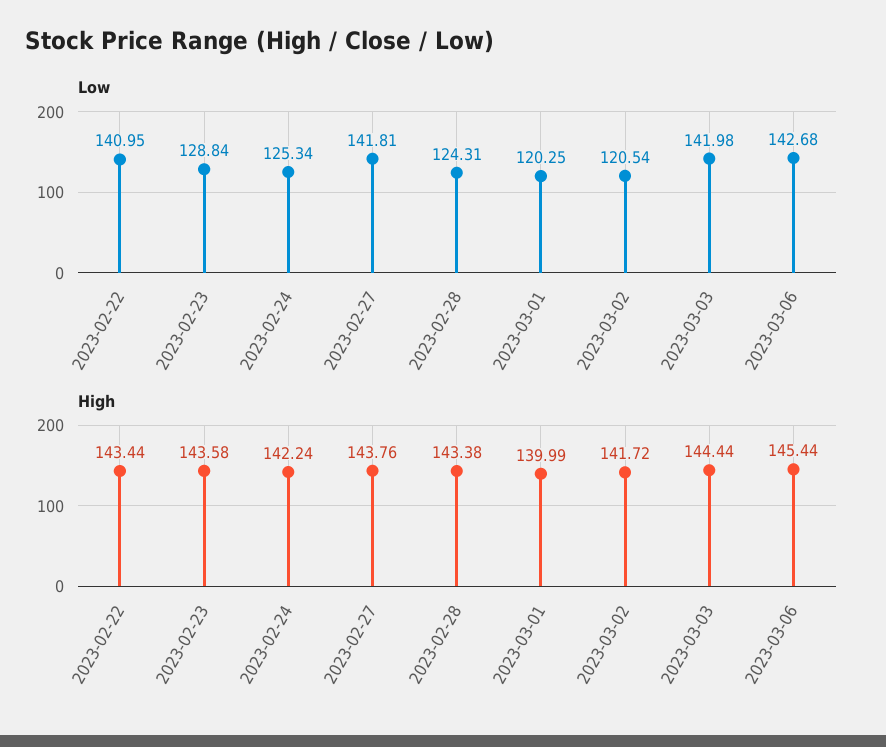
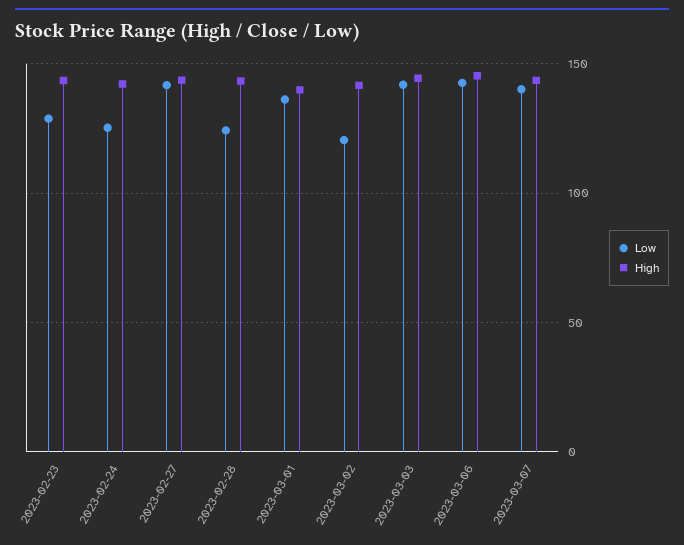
Low, 2023-02-22: 140.95 -> none
Low, 2023-03-01: 120.25 -> 135
High, 2023-02-22: 143.44 -> none
Low, 2023-03-07: none -> 140
High, 2023-03-07: none -> 145

